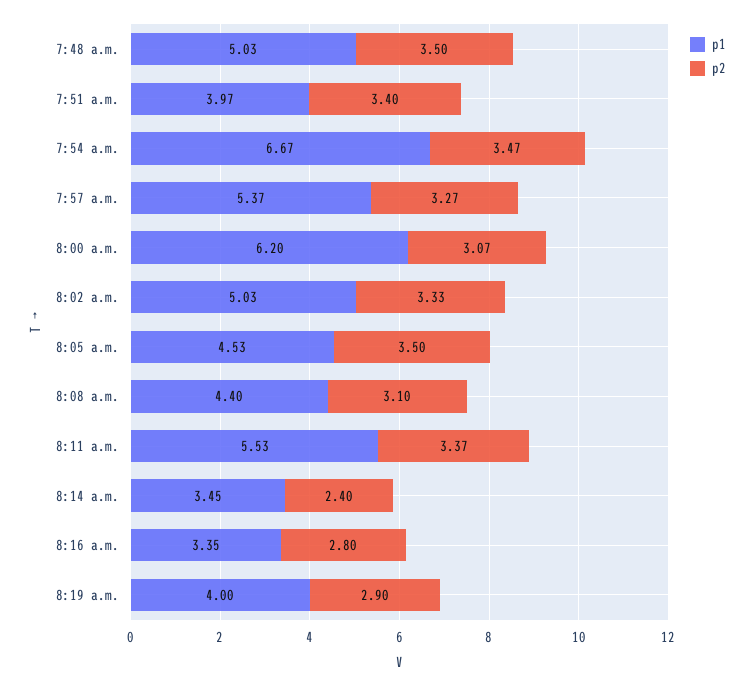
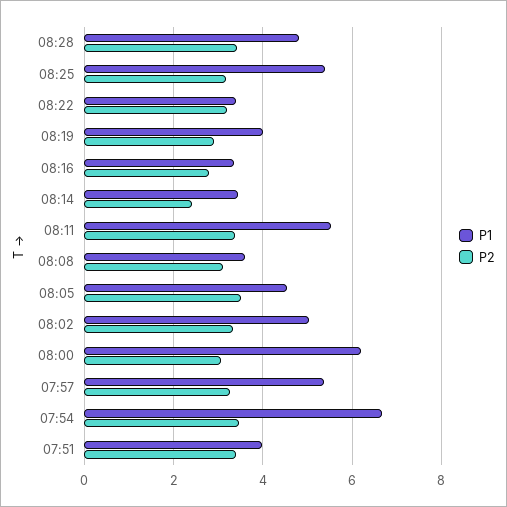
p1, 7:48 a.m.: 5.03 -> none
p2, 7:48 a.m.: 3.5 -> none
p1, 8:08 a.m.: 4.4 -> 3.6
p1, 08:28: none -> 4.8
p2, 08:28: none -> 3.4
p1, 08:25: none -> 5.4
p2, 08:25: none -> 3.2
p1, 08:22: none -> 3.4
p2, 08:22: none -> 3.2

